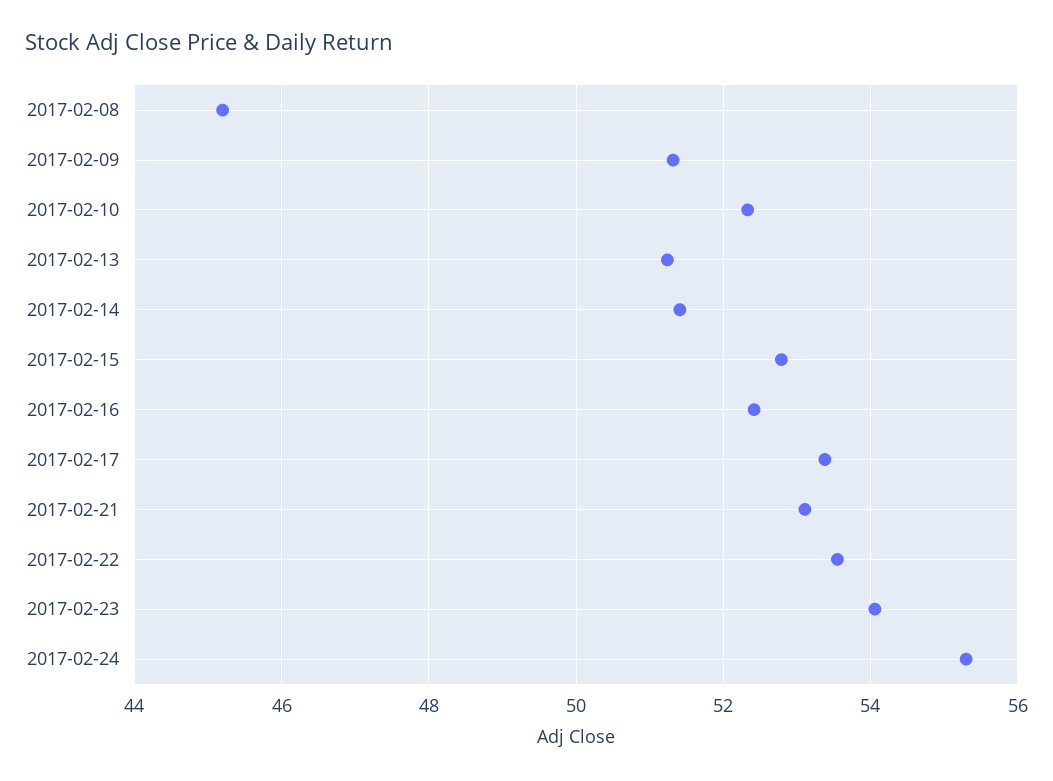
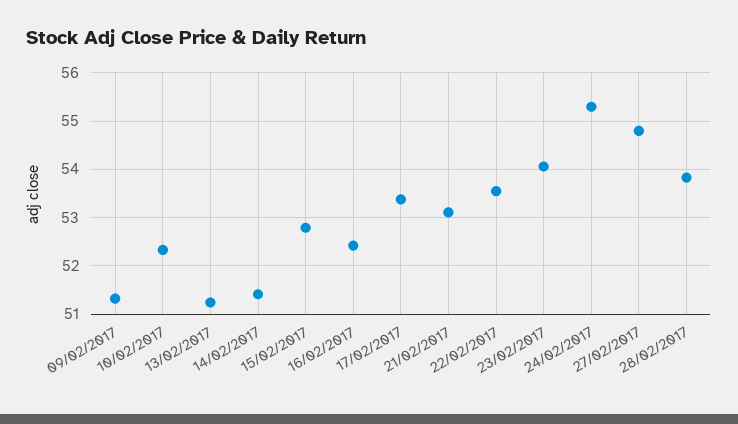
2017-02-08: 45.2 -> none
27/02/2017: none -> 54.8
28/02/2017: none -> 53.8

